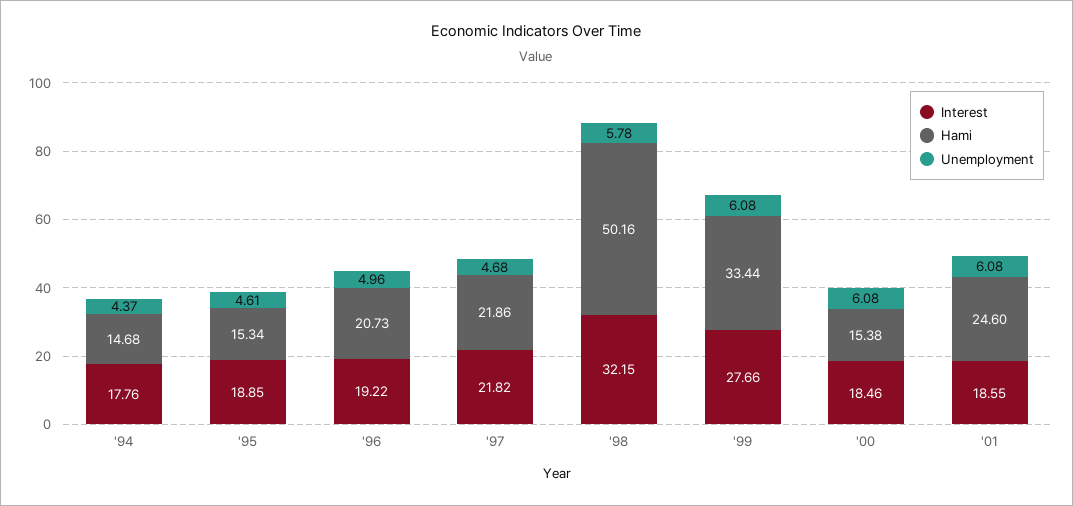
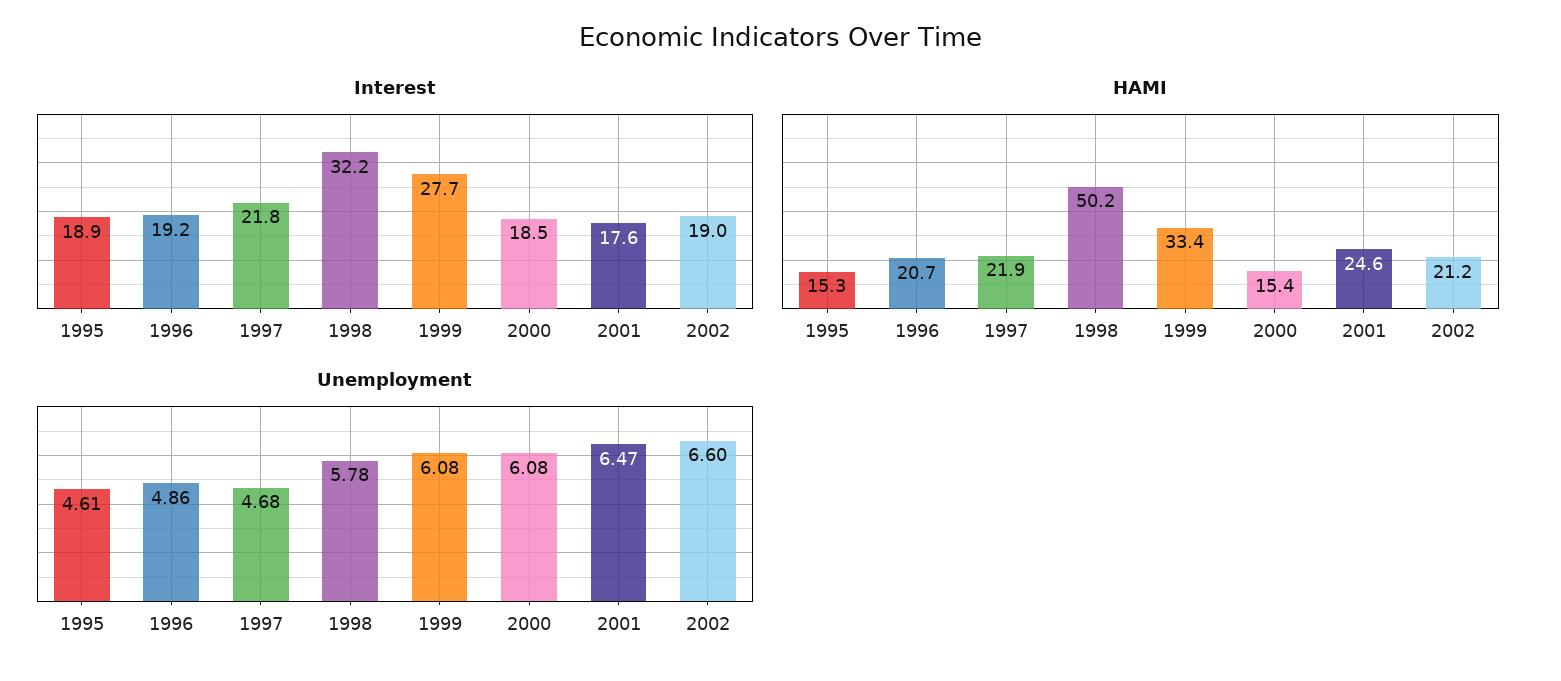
Interest, '94: 17.76 -> none
Hami, '94: 14.68 -> none
Unemployment, '94: 4.37 -> none
Unemployment, '96: 4.96 -> 4.86
Interest, '01: 18.55 -> 17.6
Unemployment, '01: 6.08 -> 6.47
Interest, 2002: none -> 19
Hami, 2002: none -> 21.2
Unemployment, 2002: none -> 6.6

